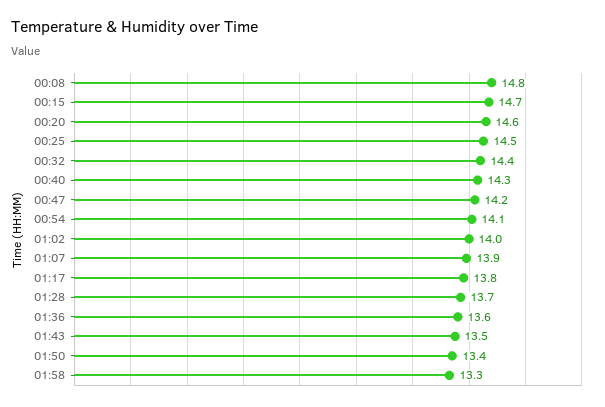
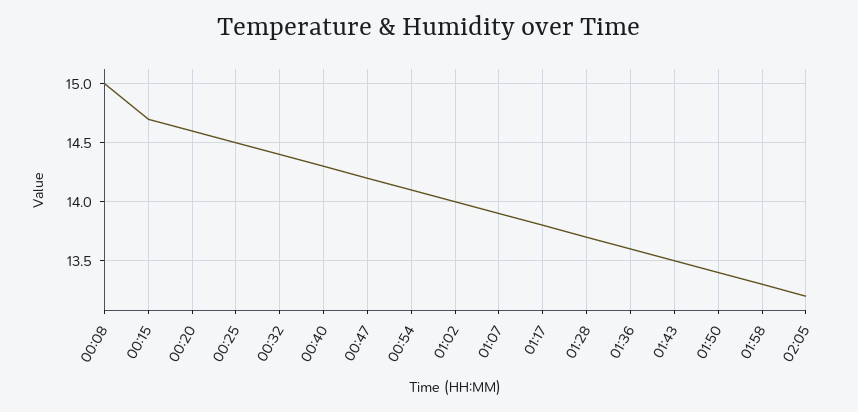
00:08: 14.8 -> 15
02:05: none -> 13.2

